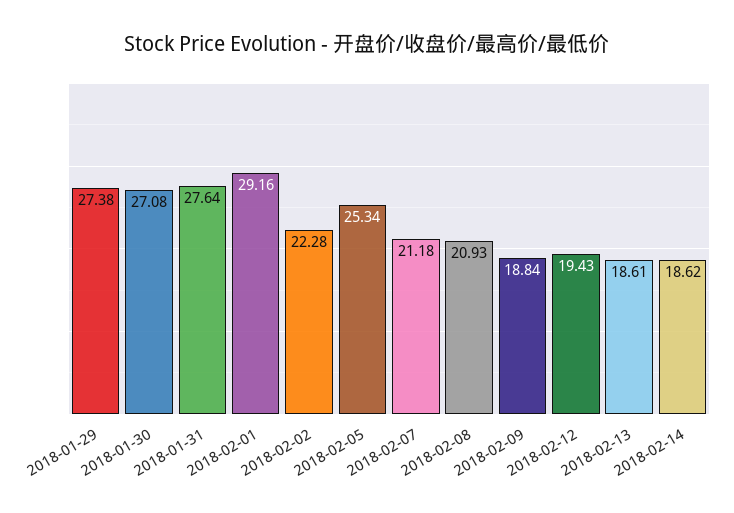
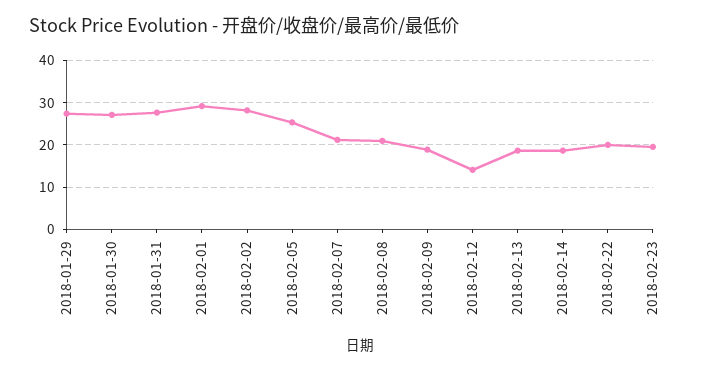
2018-02-02: 22.28 -> 28
2018-02-12: 19.43 -> 14
2018-02-22: none -> 20
2018-02-23: none -> 20

